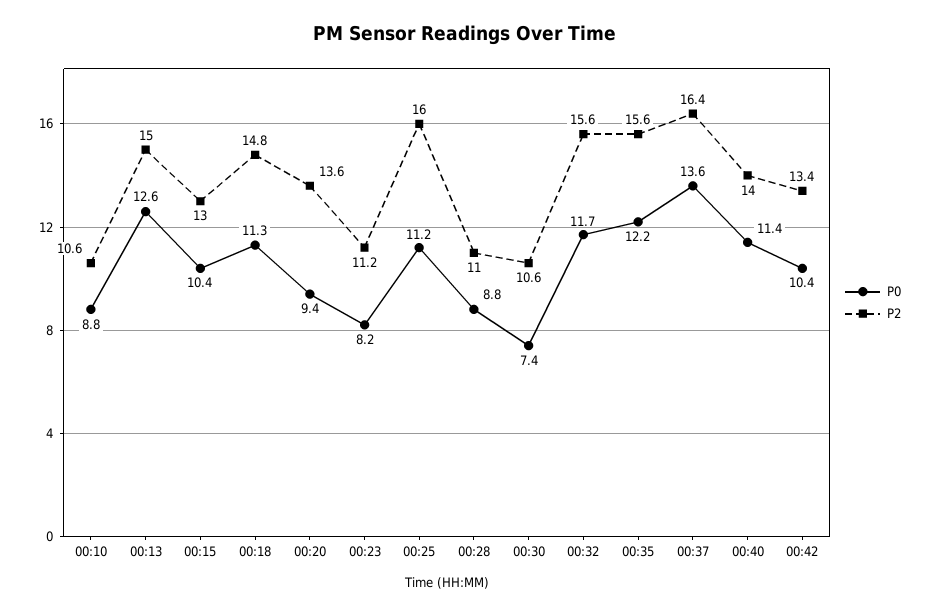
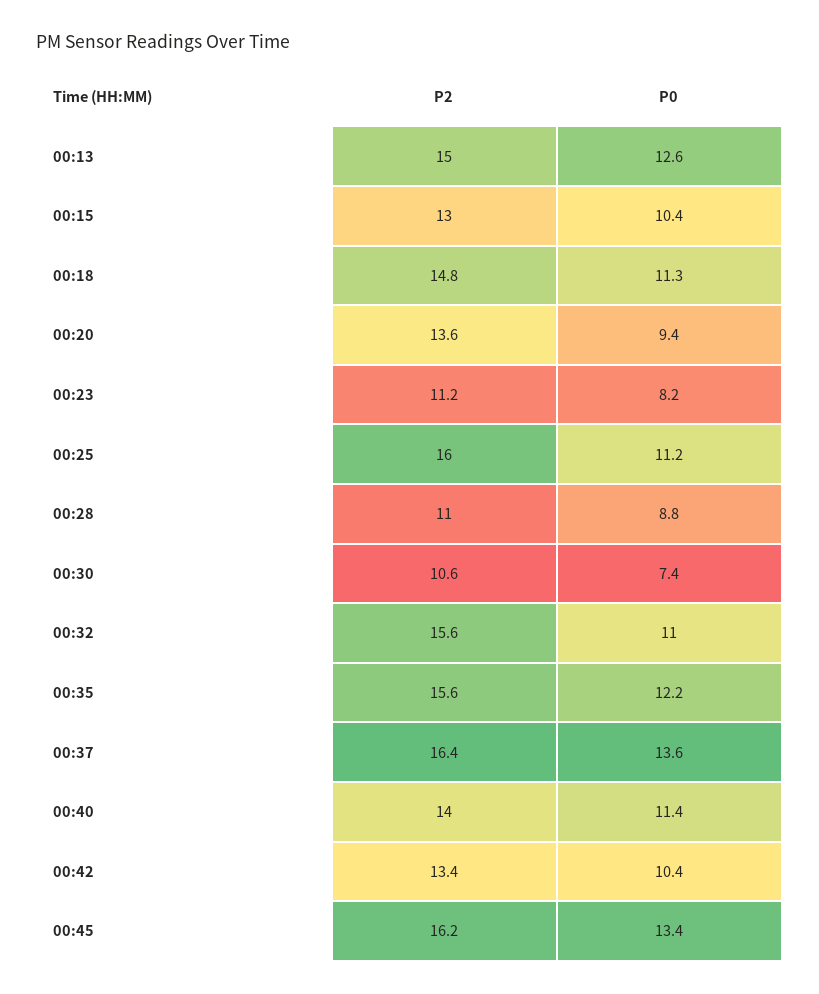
P0, 00:10: 8.8 -> none
P2, 00:10: 10.6 -> none
P0, 00:32: 11.7 -> 11
P2, 00:45: none -> 16.2
P0, 00:45: none -> 13.4

